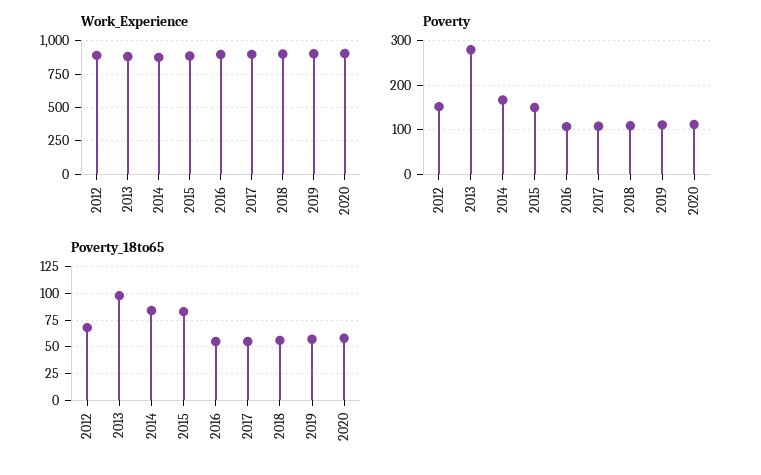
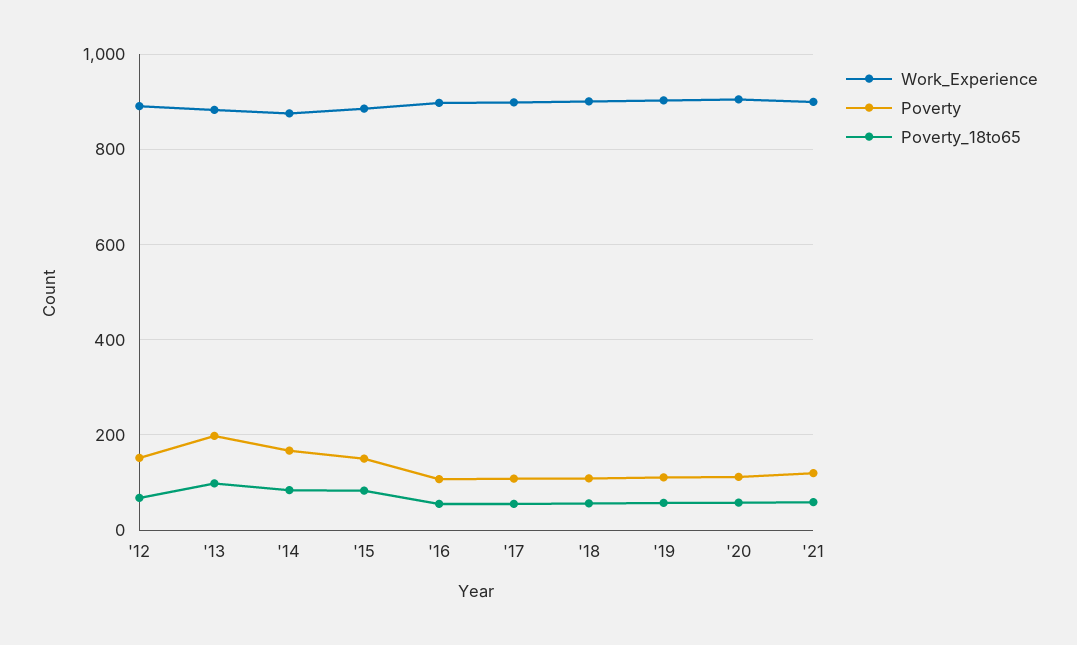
Poverty, 2013: 280 -> 200
Work_Experience, '21: none -> 900
Poverty, '21: none -> 120
Poverty_18to65, '21: none -> 60

